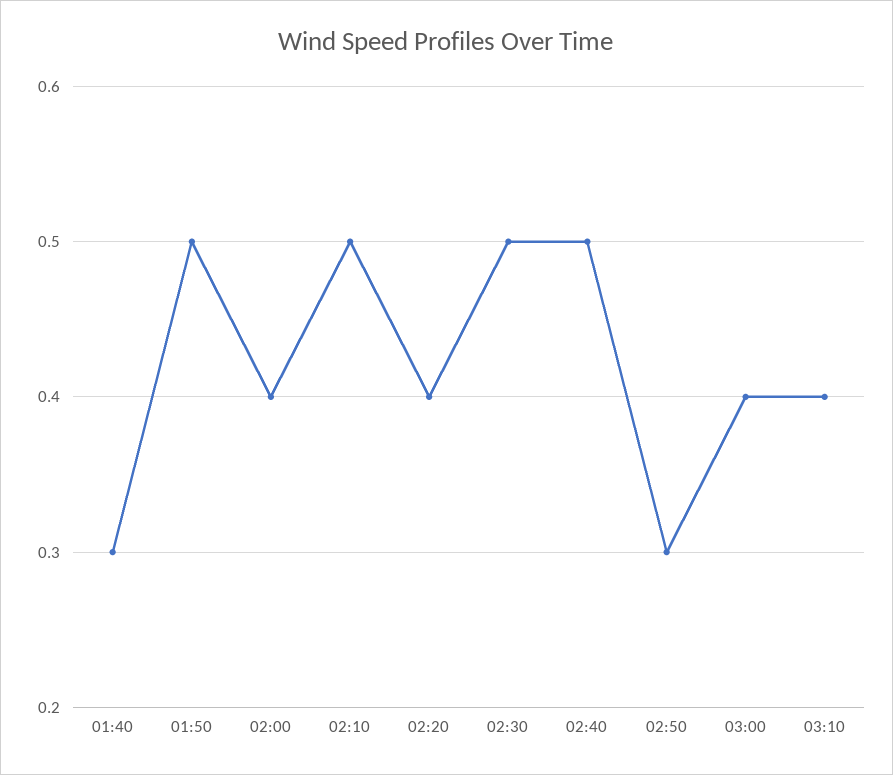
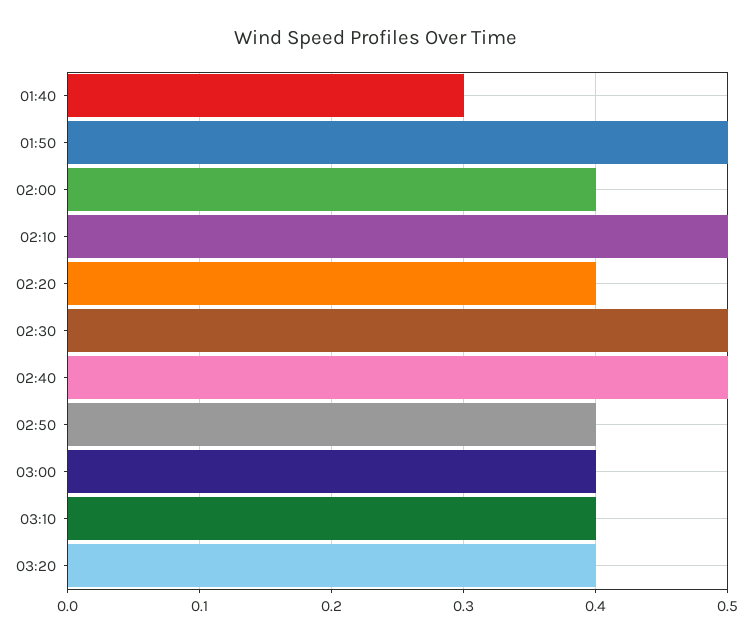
02:50: 0.3 -> 0.4
03:20: none -> 0.4

